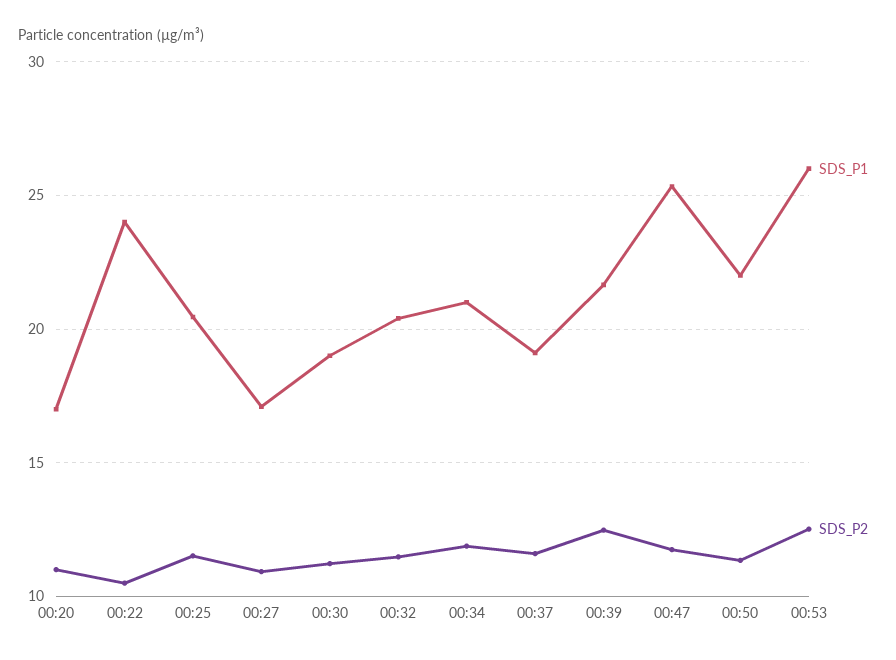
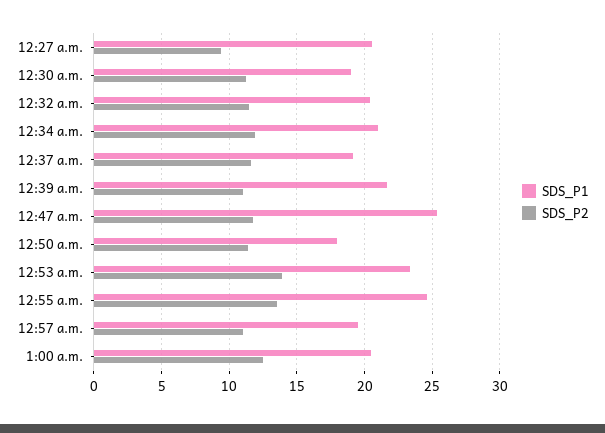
SDS_P1, 00:20: 17 -> none
SDS_P2, 00:20: 11 -> none
SDS_P1, 00:22: 24 -> none
SDS_P2, 00:22: 10.5 -> none
SDS_P1, 00:25: 20.5 -> none
SDS_P2, 00:25: 11.5 -> none
SDS_P1, 00:27: 17 -> 20.5
SDS_P2, 00:27: 11 -> 9.5
SDS_P2, 00:39: 12.5 -> 11
SDS_P1, 00:50: 22 -> 18
SDS_P1, 00:53: 26 -> 23.5
SDS_P2, 00:53: 12.5 -> 14
SDS_P1, 12:55 a.m.: none -> 24.5
SDS_P2, 12:55 a.m.: none -> 13.5
SDS_P1, 12:57 a.m.: none -> 19.5
SDS_P2, 12:57 a.m.: none -> 11
SDS_P1, 1:00 a.m.: none -> 20.5
SDS_P2, 1:00 a.m.: none -> 12.5

